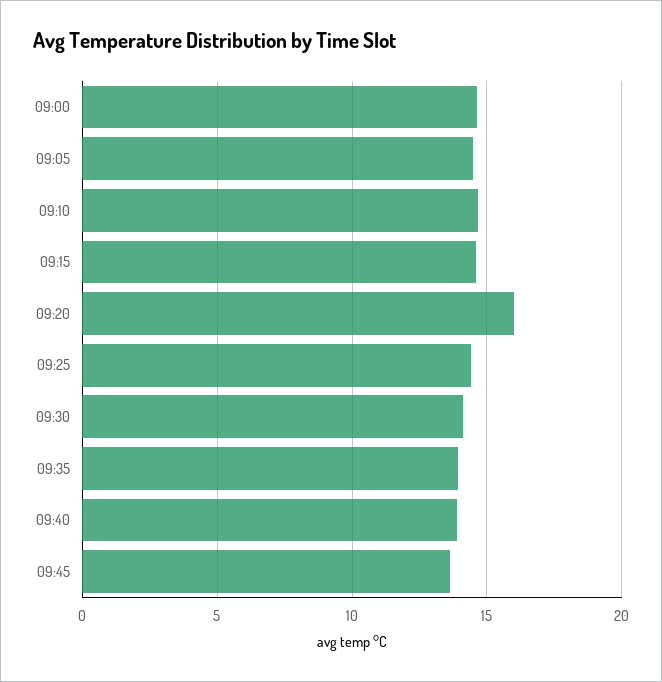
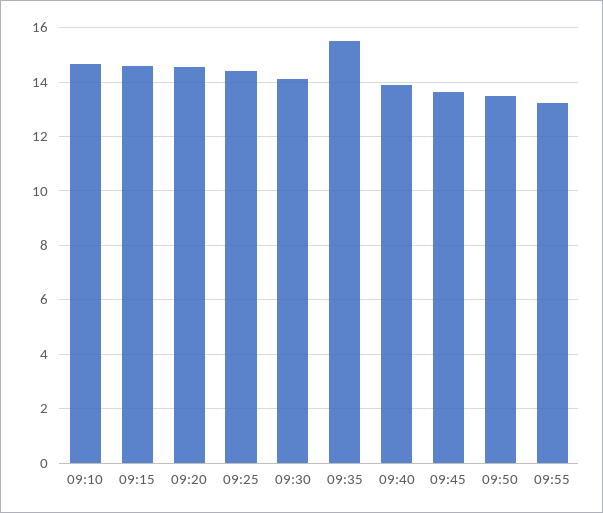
09:00: 14.5 -> none
09:05: 14.5 -> none
09:20: 16 -> 14.5
09:35: 14 -> 15.5
09:50: none -> 13.5
09:55: none -> 13.25

